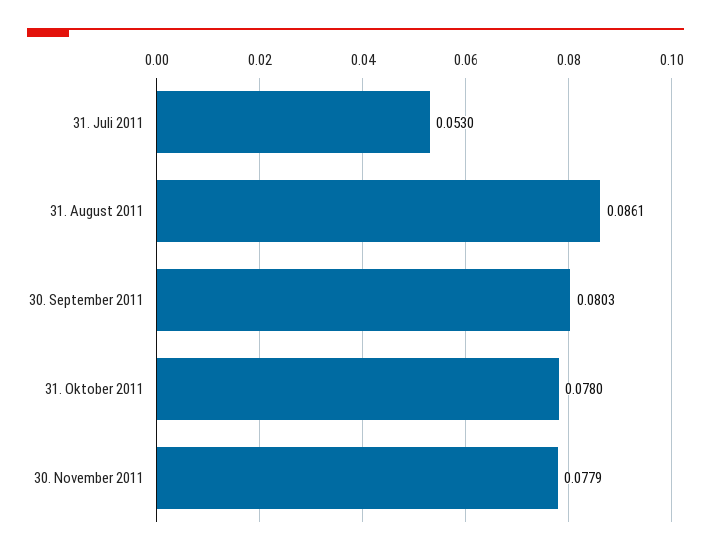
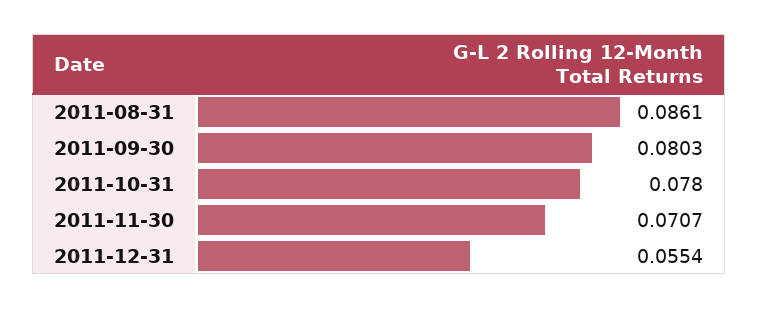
31. Juli 2011: 0.053 -> none
30. November 2011: 0.0779 -> 0.0707
2011-12-31: none -> 0.0554

